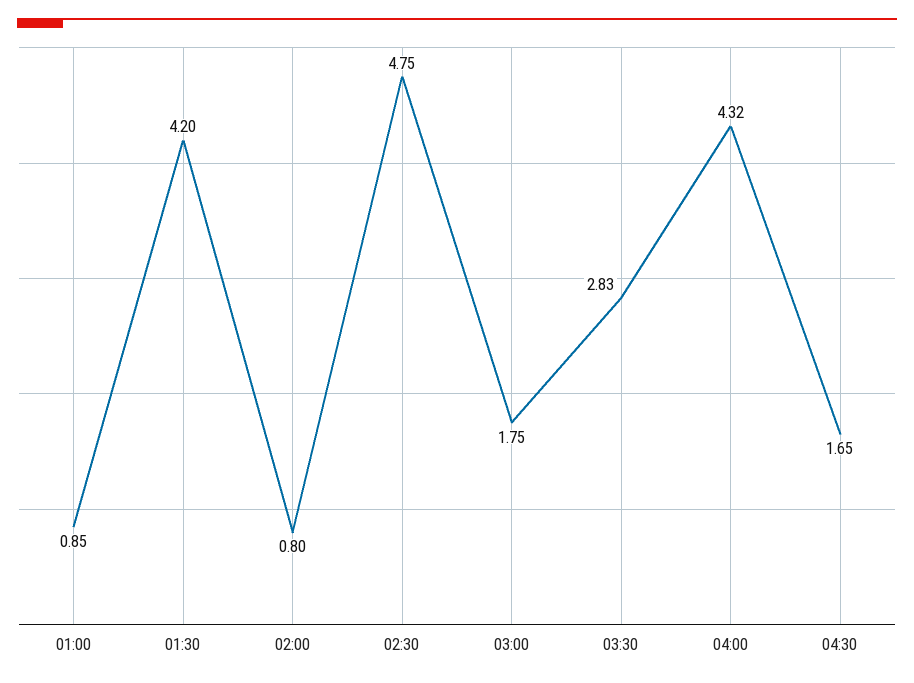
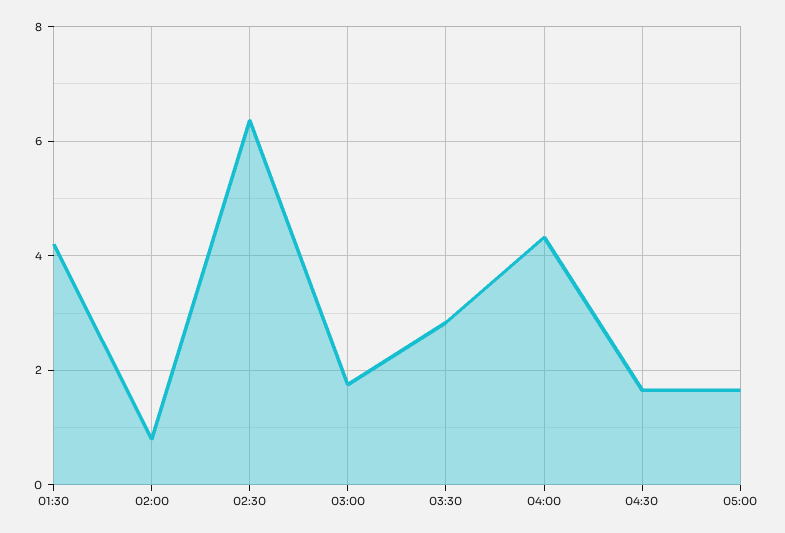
01:00: 0.85 -> none
02:30: 4.75 -> 6.4
05:00: none -> 1.6

